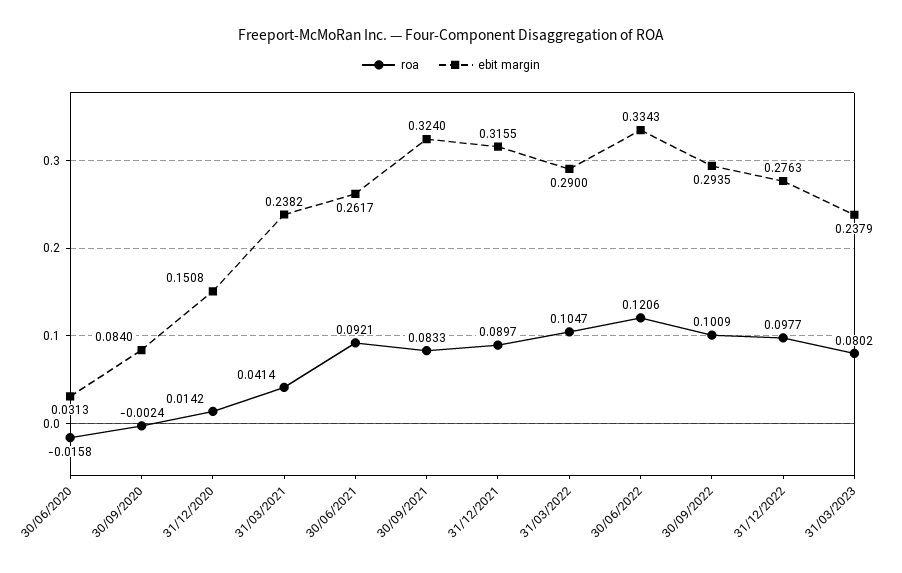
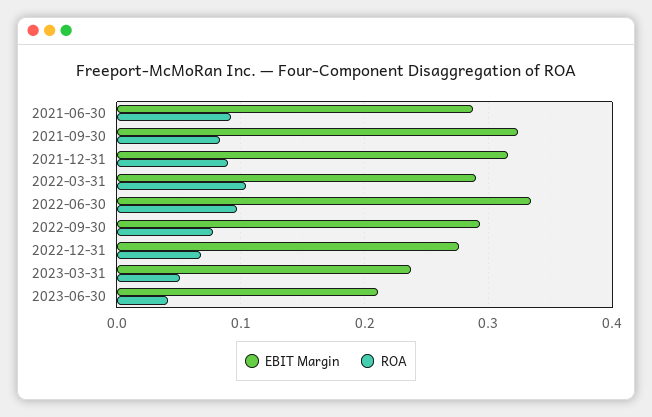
roa, 30/06/2020: -0.0158 -> none
ebit margin, 30/06/2020: 0.0313 -> none
roa, 30/09/2020: -0.0024 -> none
ebit margin, 30/09/2020: 0.084 -> none
roa, 31/12/2020: 0.0142 -> none
ebit margin, 31/12/2020: 0.1508 -> none
roa, 31/03/2021: 0.0414 -> none
ebit margin, 31/03/2021: 0.2382 -> none
ebit margin, 30/06/2021: 0.2617 -> 0.29
roa, 30/06/2022: 0.1206 -> 0.1
roa, 30/09/2022: 0.1009 -> 0.08
roa, 31/12/2022: 0.0977 -> 0.07
roa, 31/03/2023: 0.0802 -> 0.05
ebit margin, 2023-06-30: none -> 0.21
roa, 2023-06-30: none -> 0.04

